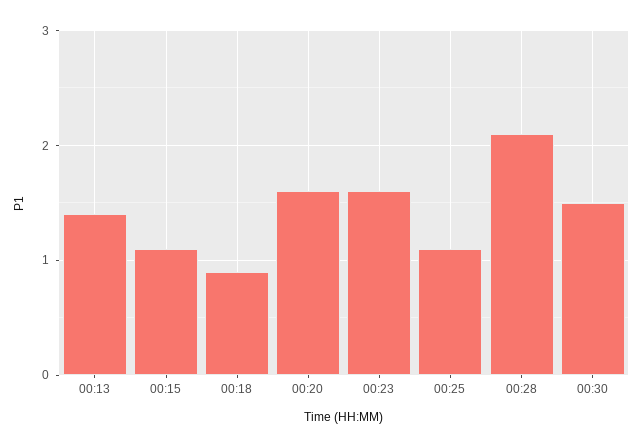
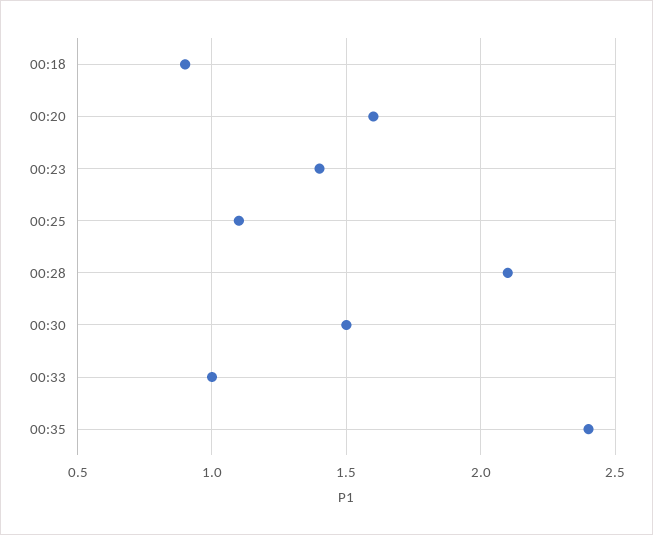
00:13: 1.4 -> none
00:15: 1.1 -> none
00:23: 1.6 -> 1.4
00:33: none -> 1
00:35: none -> 2.4

